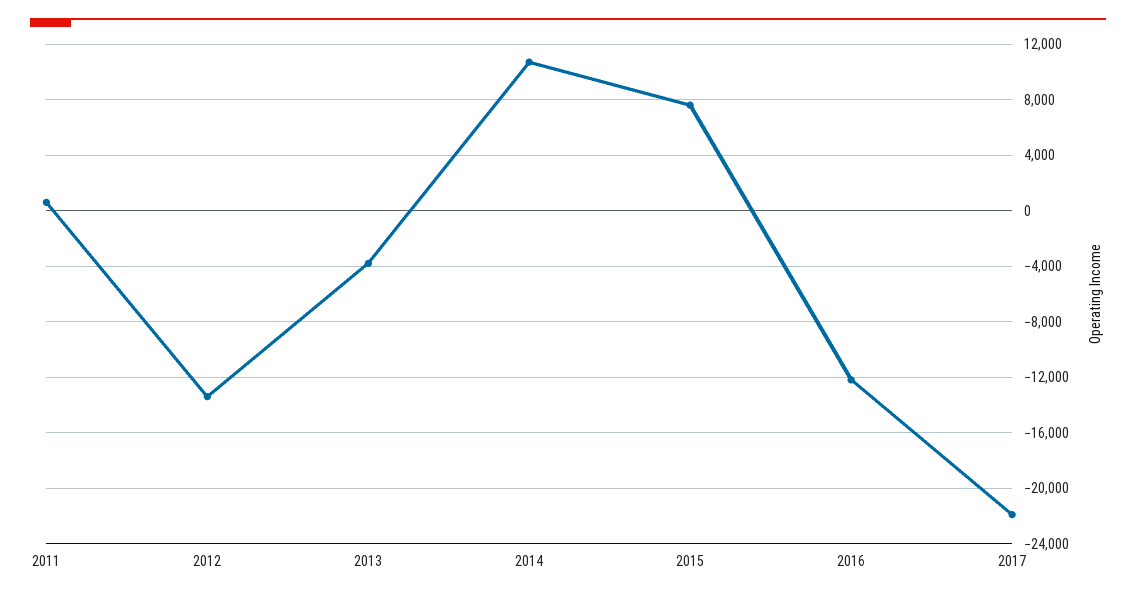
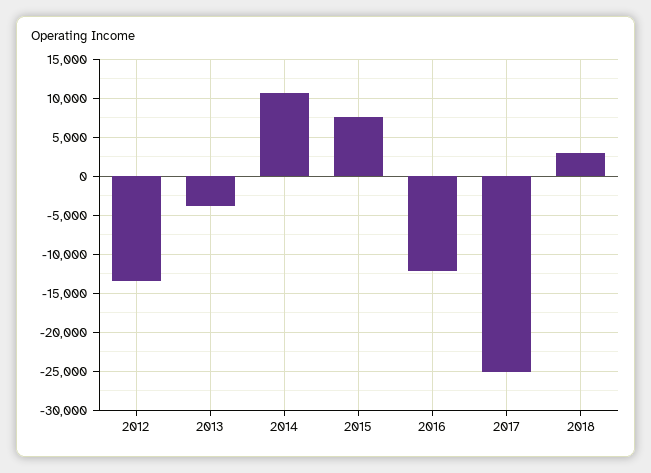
2011: 500 -> none
2017: -22000 -> -25000
2018: none -> 3000

